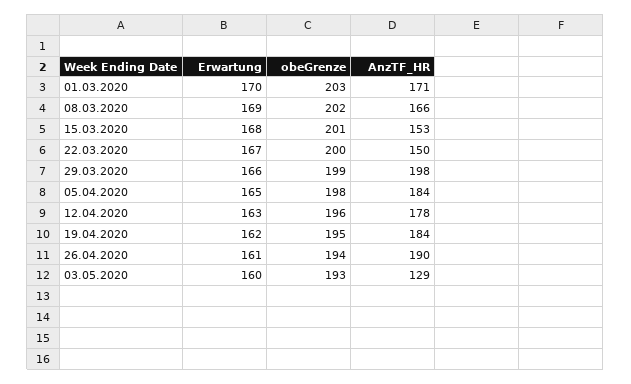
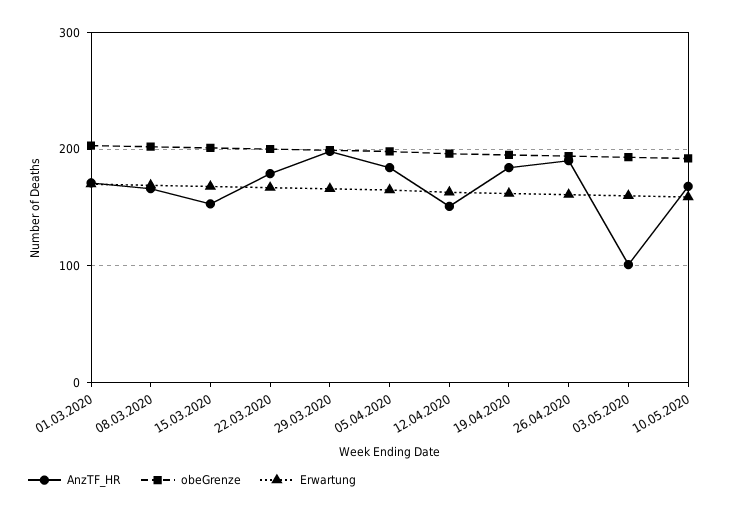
AnzTF_HR, 22.03.2020: 150 -> 180
AnzTF_HR, 12.04.2020: 178 -> 150
AnzTF_HR, 03.05.2020: 129 -> 100
AnzTF_HR, 10.05.2020: none -> 170
obeGrenze, 10.05.2020: none -> 190
Erwartung, 10.05.2020: none -> 160

